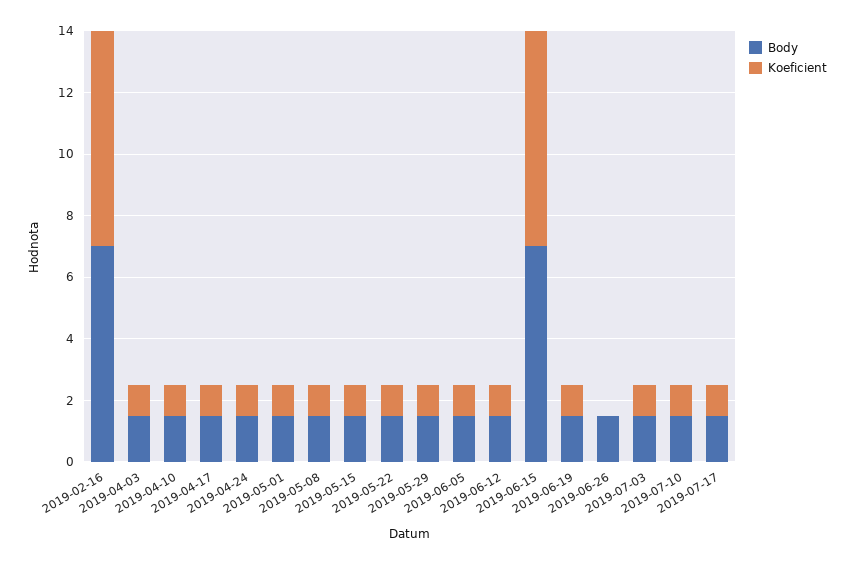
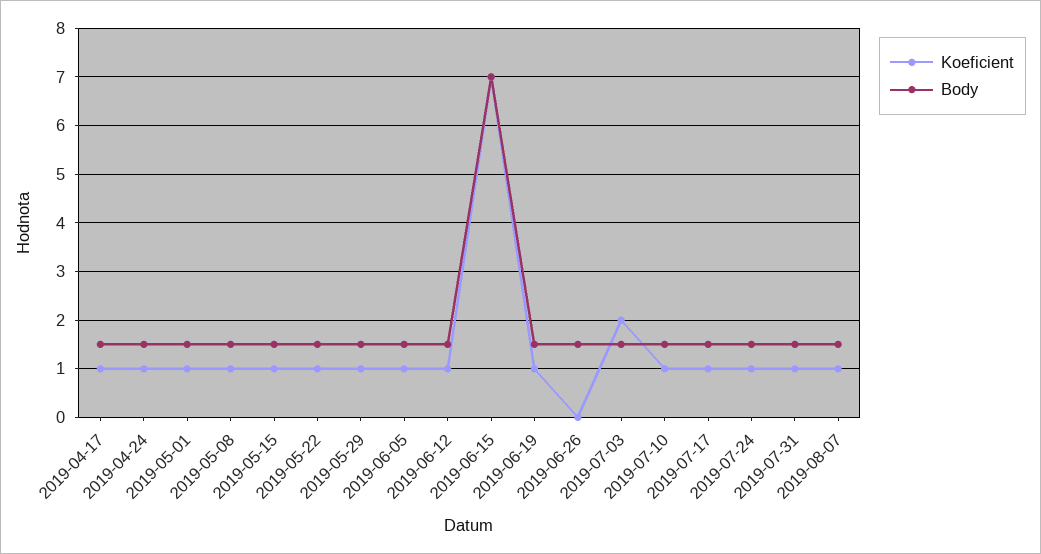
Body, 2019-02-16: 7 -> none
Koeficient, 2019-02-16: 7 -> none
Body, 2019-04-03: 1.5 -> none
Koeficient, 2019-04-03: 1 -> none
Body, 2019-04-10: 1.5 -> none
Koeficient, 2019-04-10: 1 -> none
Koeficient, 2019-07-03: 1 -> 2
Koeficient, 2019-07-24: none -> 1
Body, 2019-07-24: none -> 1.5
Koeficient, 2019-07-31: none -> 1
Body, 2019-07-31: none -> 1.5
Koeficient, 2019-08-07: none -> 1
Body, 2019-08-07: none -> 1.5

